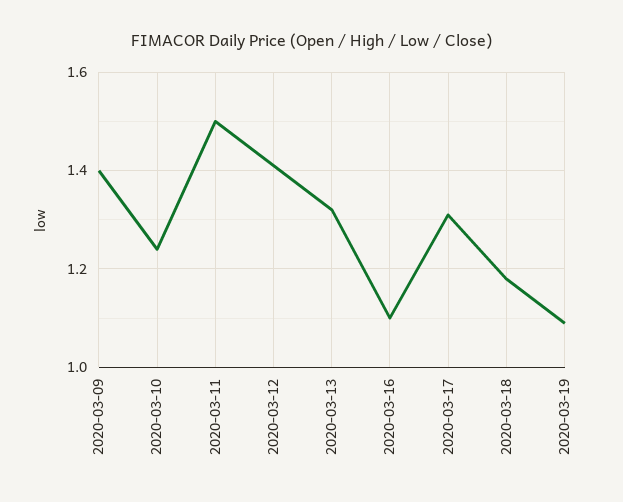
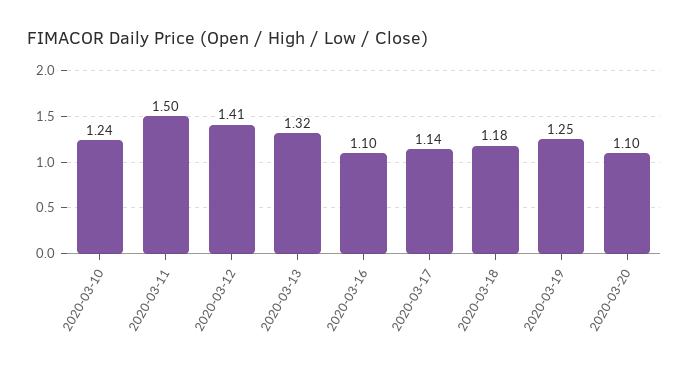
2020-03-09: 1.4 -> none
2020-03-17: 1.3 -> 1.14
2020-03-19: 1.1 -> 1.25
2020-03-20: none -> 1.1

